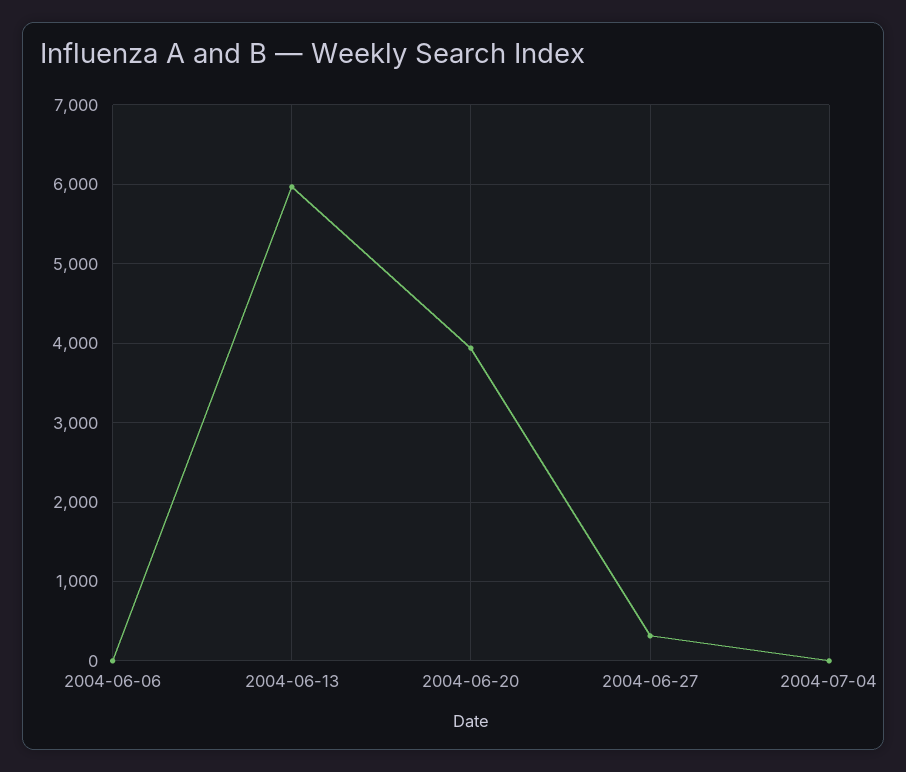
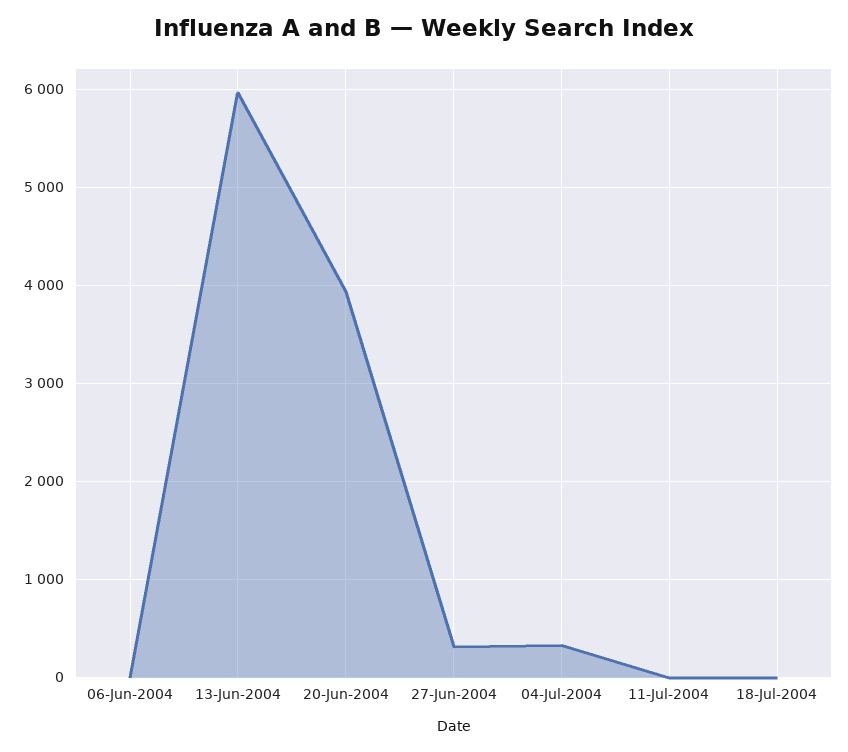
2004-07-04: 0 -> 300
11-Jul-2004: none -> 0
18-Jul-2004: none -> 0

